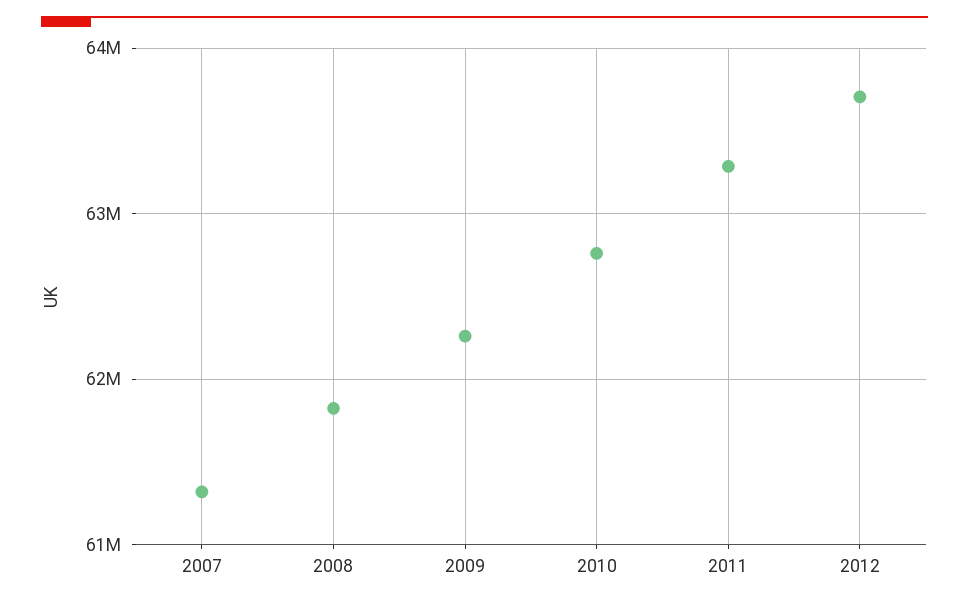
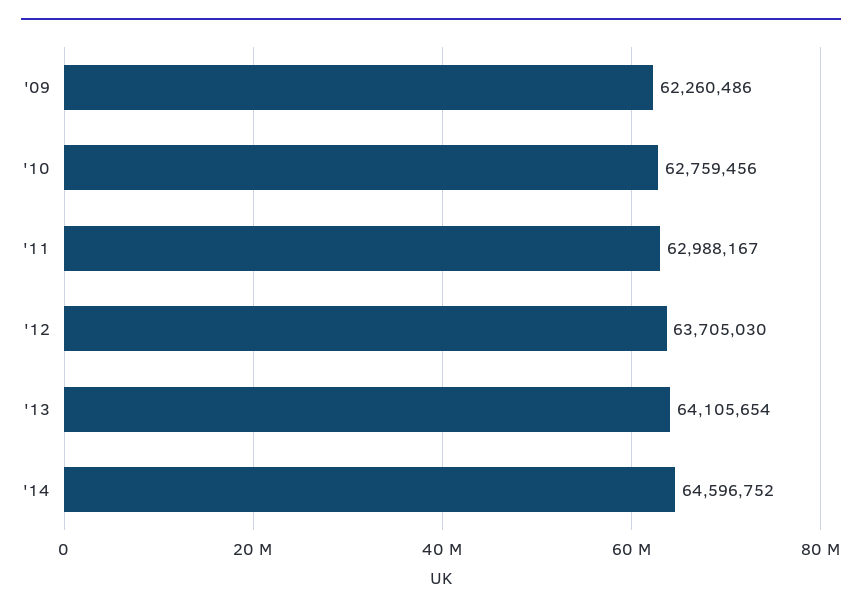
2007: 61300000 -> none
2008: 61800000 -> none
2011: 63300000 -> 62988167
'13: none -> 64105654
'14: none -> 64596752

